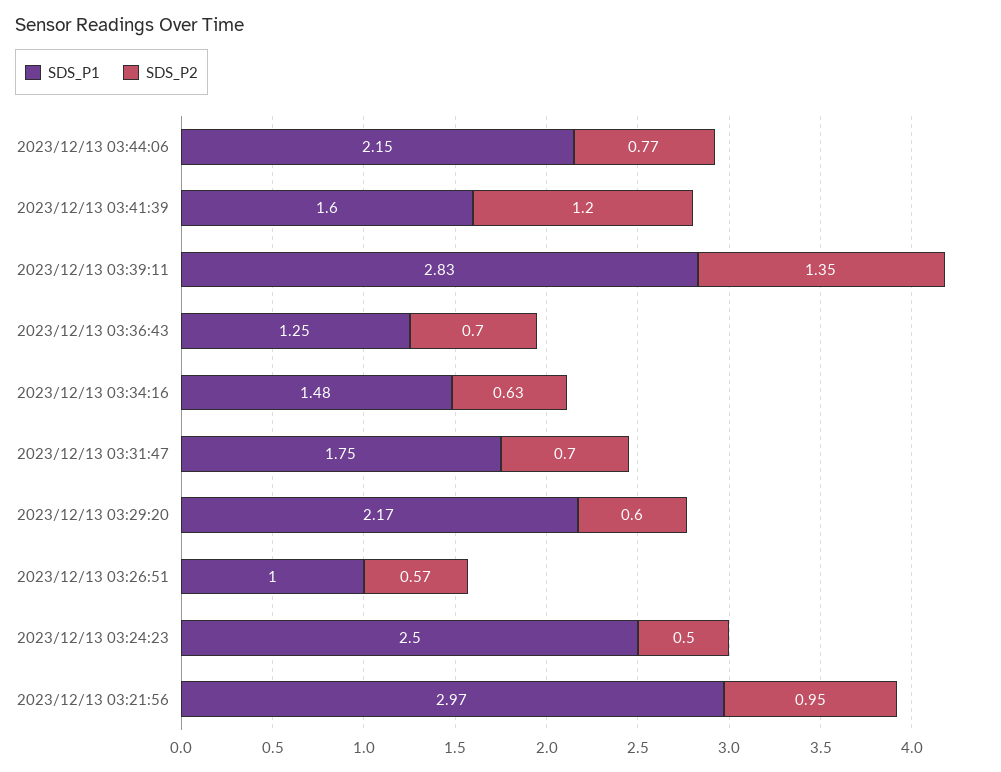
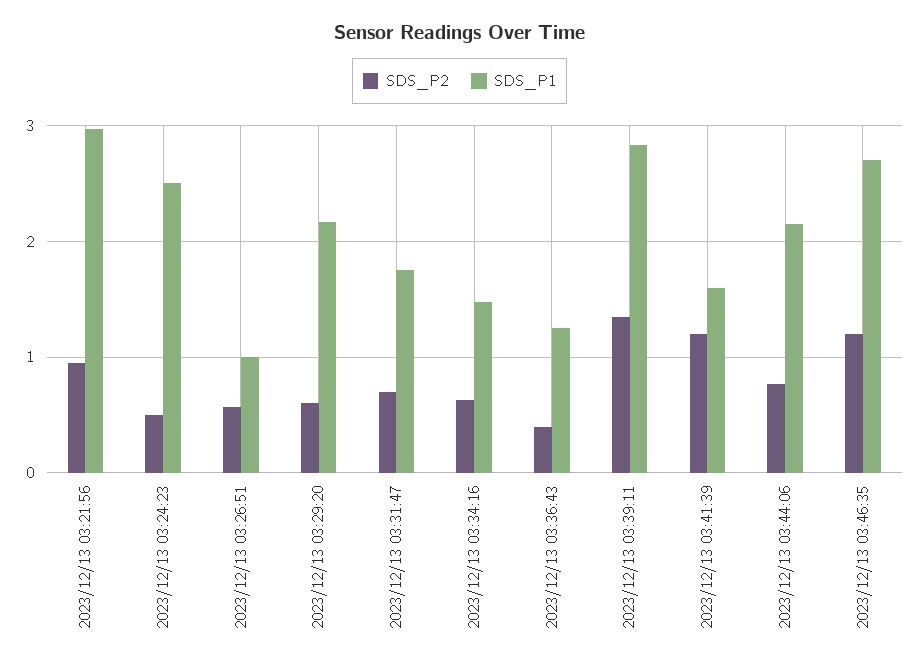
SDS_P2, 2023/12/13 03:36:43: 0.7 -> 0.4
SDS_P2, 2023/12/13 03:46:35: none -> 1.2
SDS_P1, 2023/12/13 03:46:35: none -> 2.7

